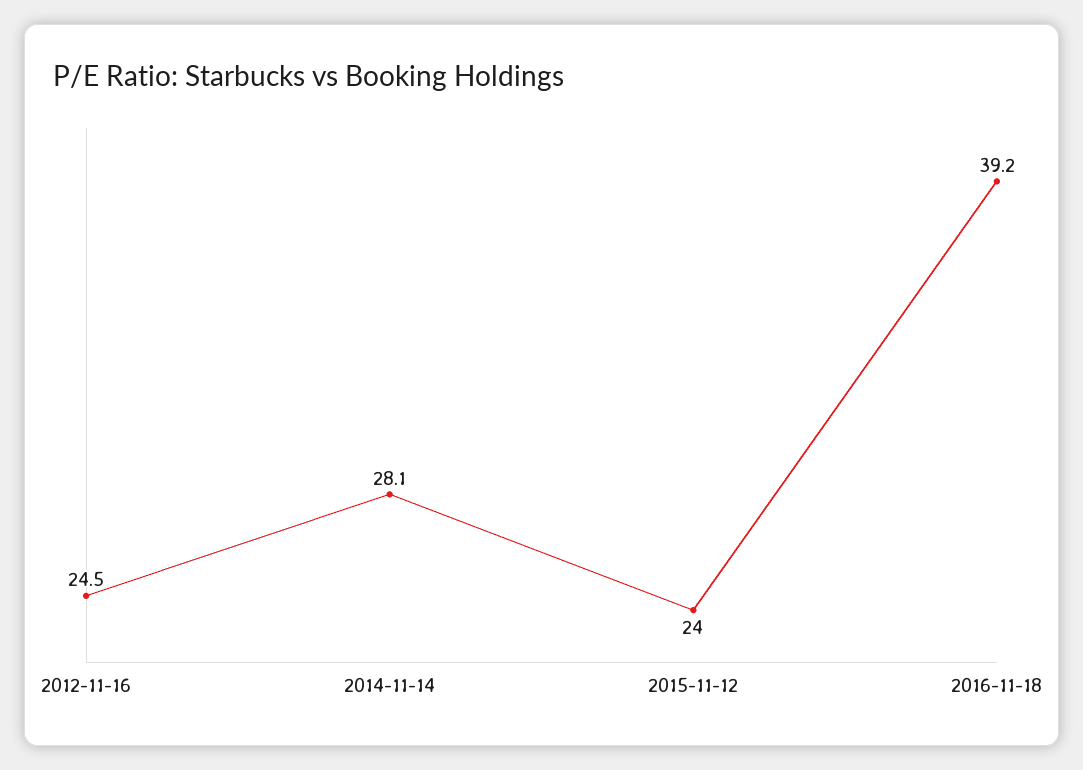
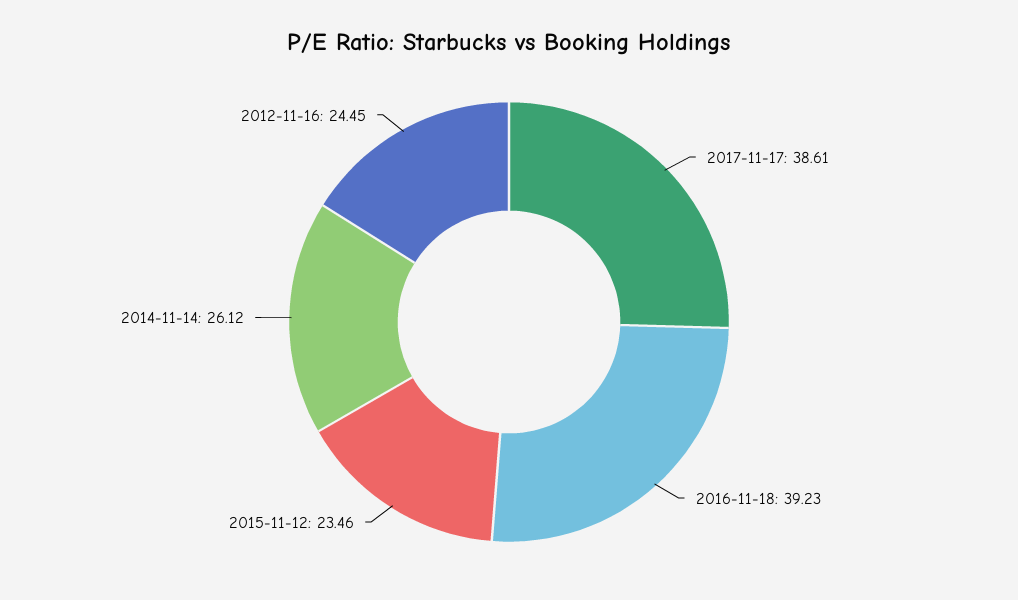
2014-11-14: 28.1 -> 26.12
2015-11-12: 24 -> 23.46
2017-11-17: none -> 38.61

